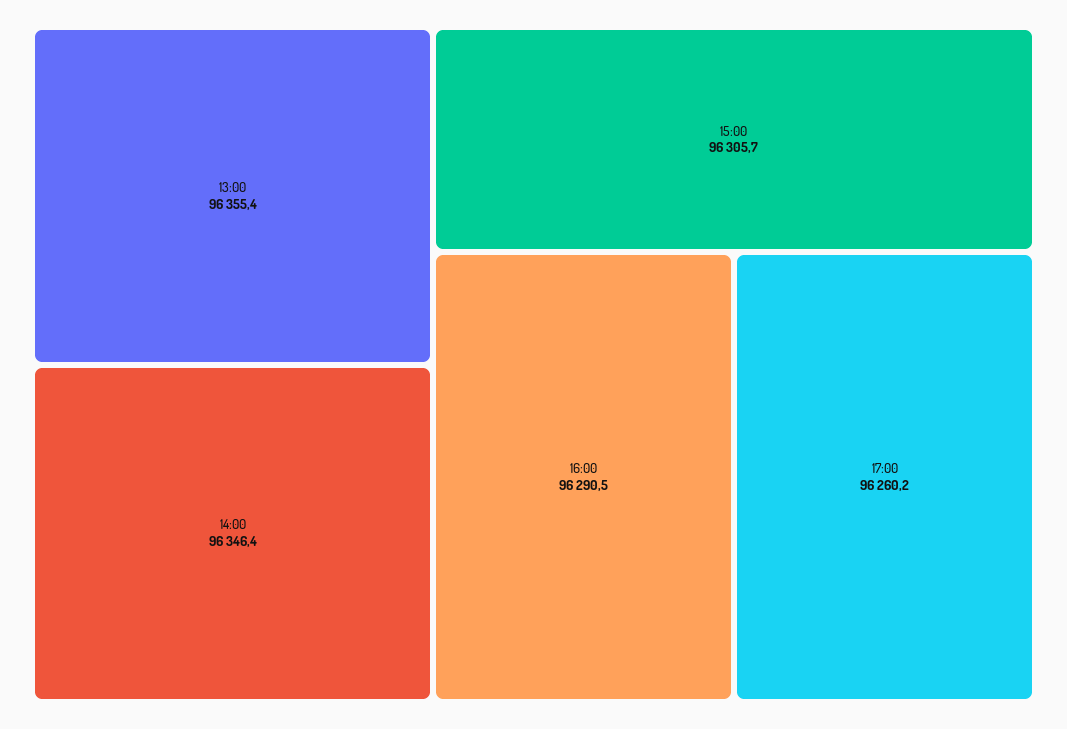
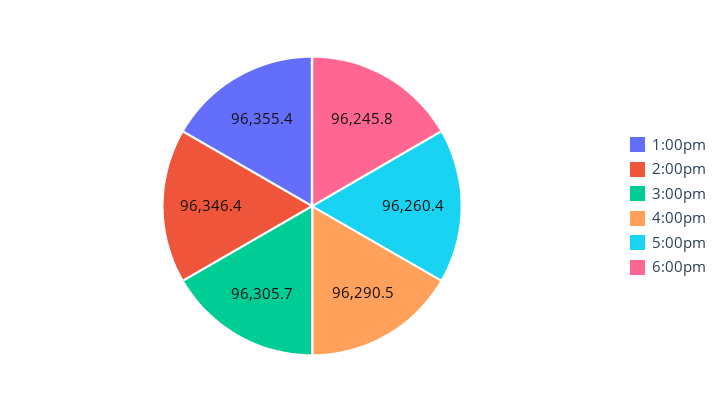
17:00: 96260.2 -> 96260.4
6:00pm: none -> 96245.8

